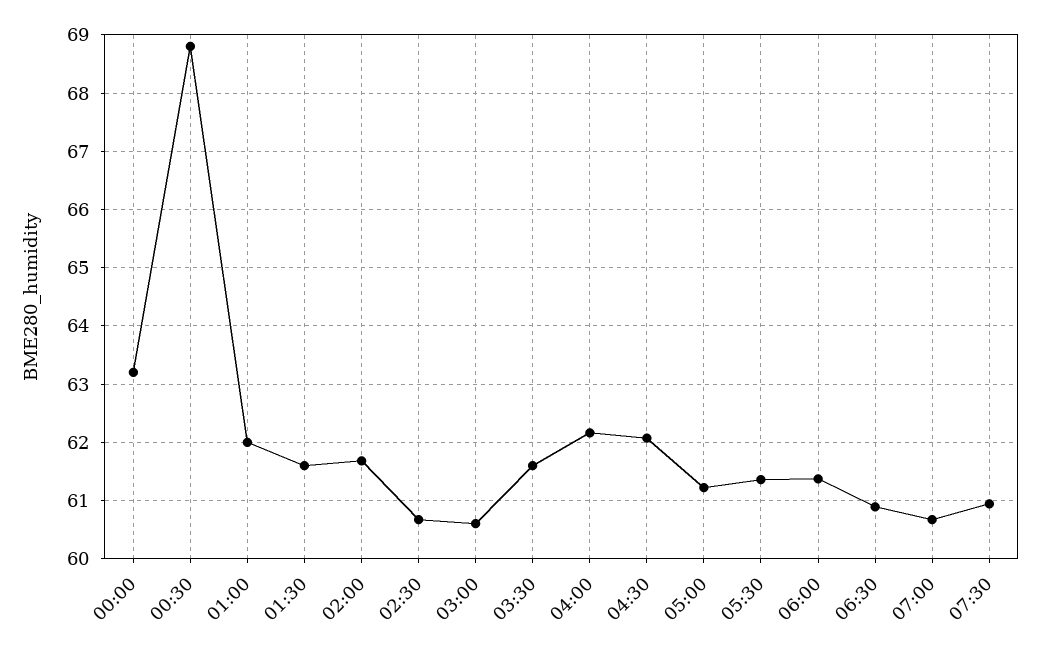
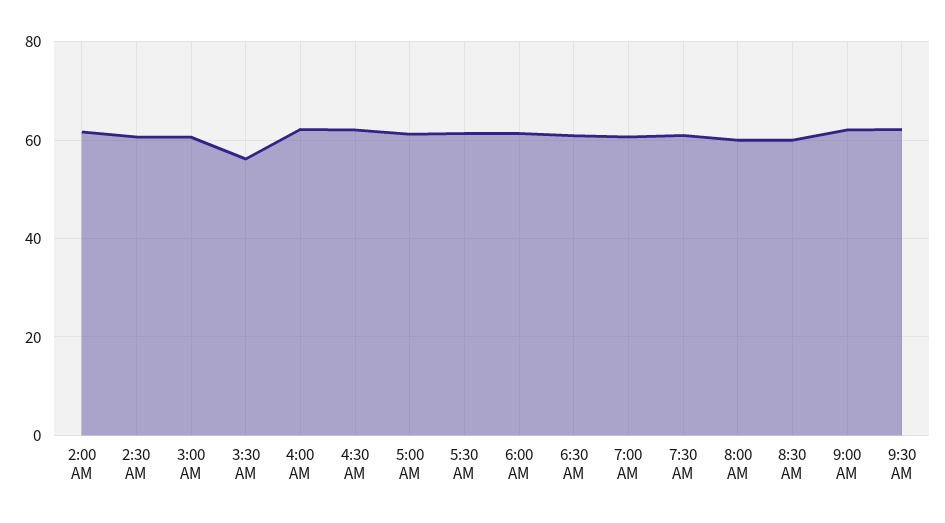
00:00: 63.2 -> none
00:30: 68.8 -> none
01:00: 62 -> none
01:30: 61.6 -> none
03:30: 61.6 -> 56
8:00 AM: none -> 60
8:30 AM: none -> 60
9:00 AM: none -> 62
9:30 AM: none -> 62

